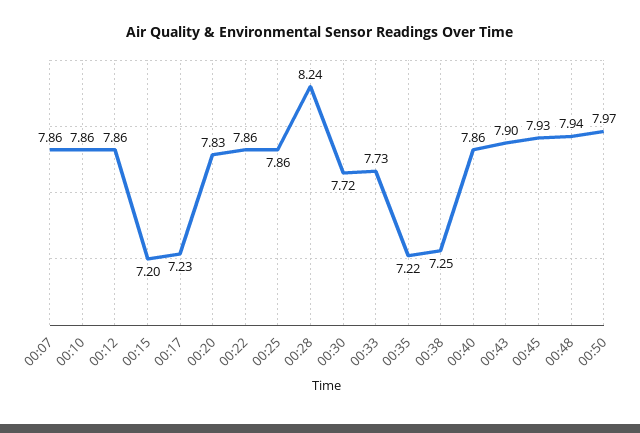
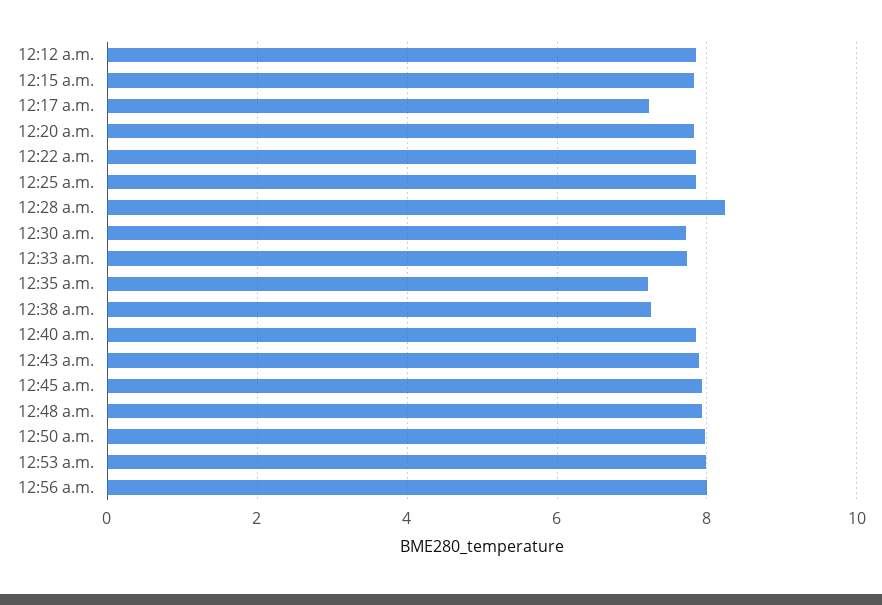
00:07: 7.86 -> none
00:10: 7.86 -> none
00:15: 7.2 -> 7.8
12:53 a.m.: none -> 8
12:56 a.m.: none -> 8

